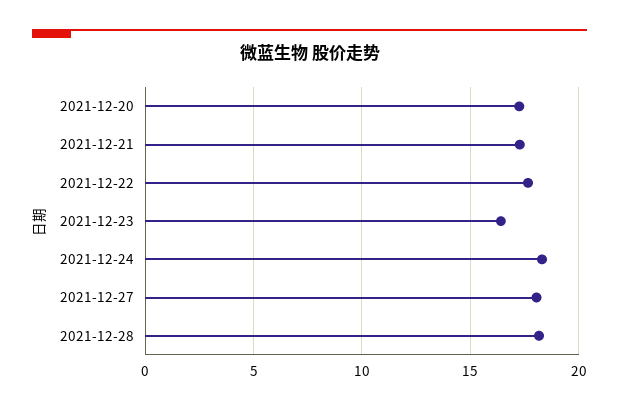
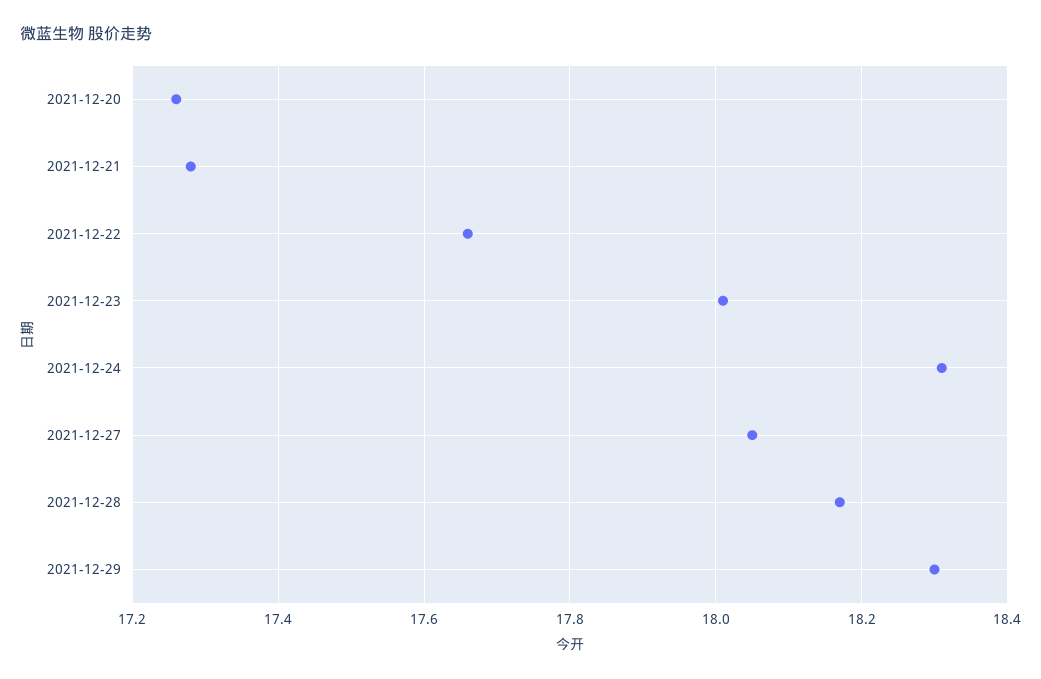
2021-12-23: 16.5 -> 18
2021-12-29: none -> 18.3

